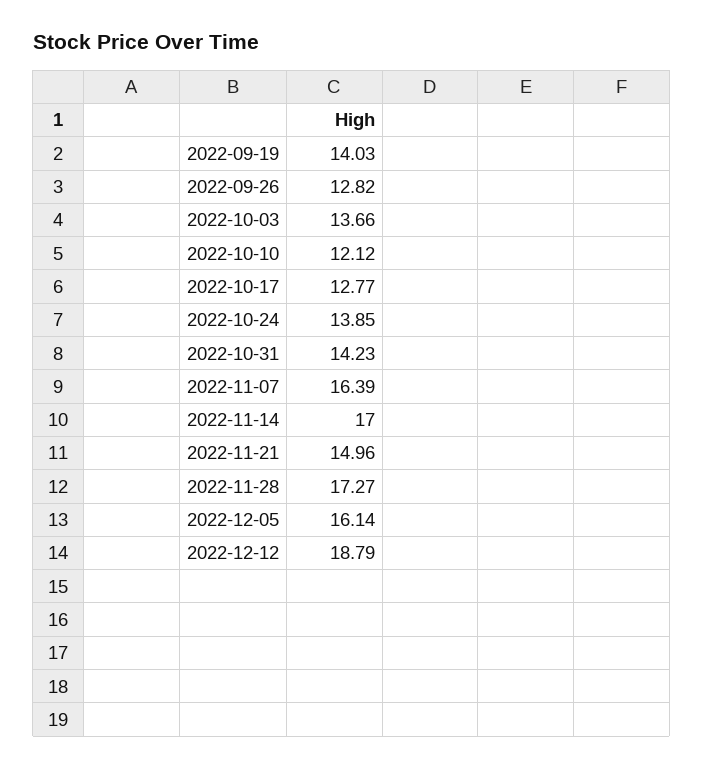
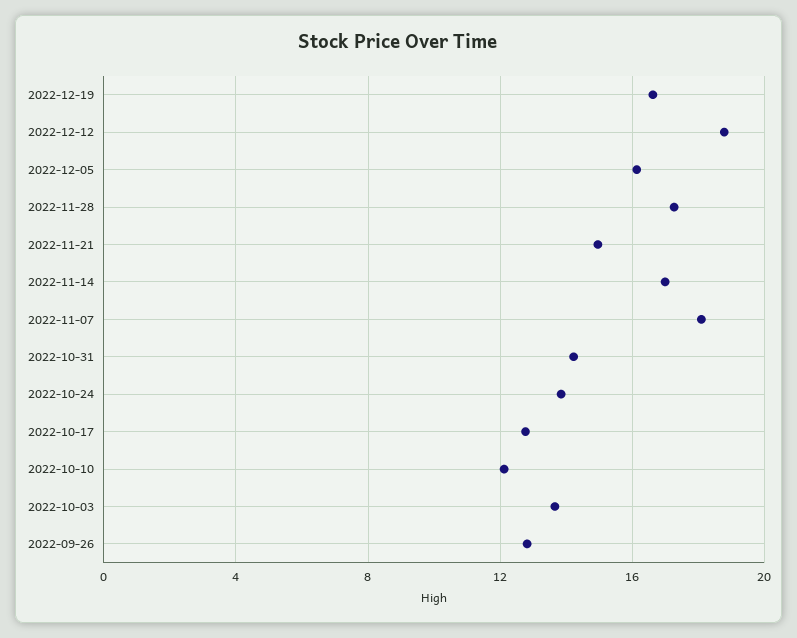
2022-09-19: 14.03 -> none
2022-11-07: 16.39 -> 18
2022-12-19: none -> 16.5

